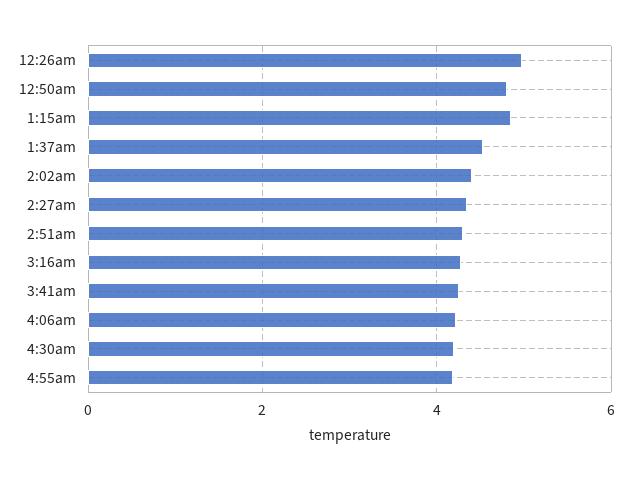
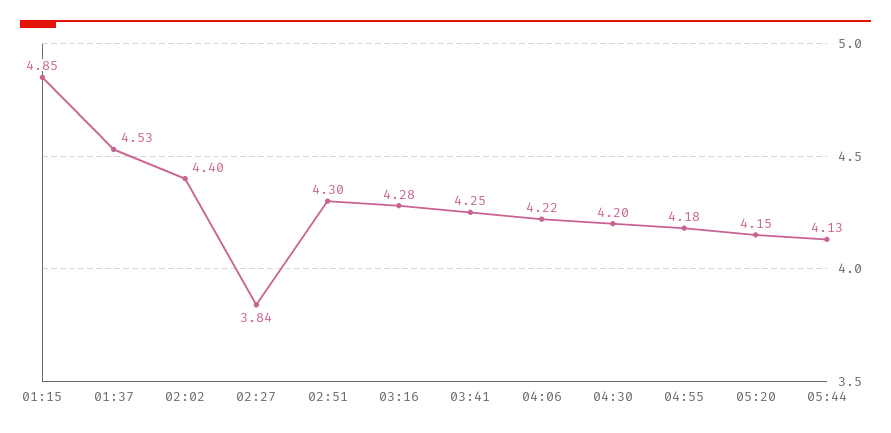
12:26am: 5 -> none
12:50am: 4.8 -> none
2:27am: 4.4 -> 3.84
05:20: none -> 4.15
05:44: none -> 4.13

